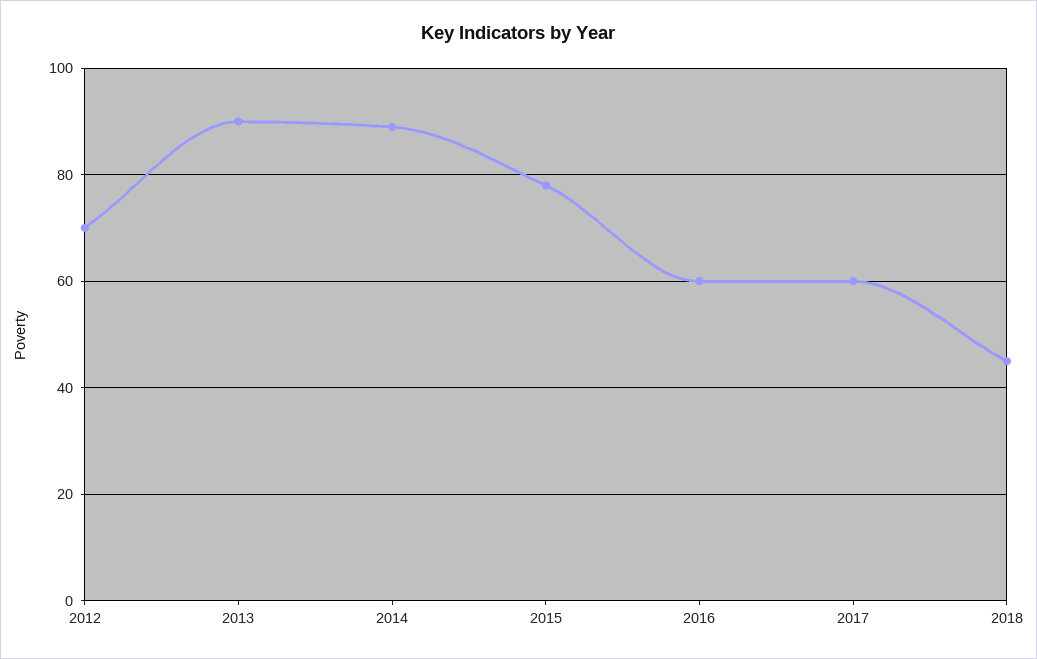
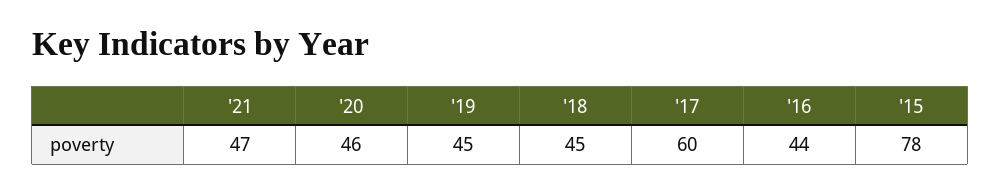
2012: 70 -> none
2013: 90 -> none
2014: 90 -> none
2016: 60 -> 44
'21: none -> 47
'20: none -> 46
'19: none -> 45

